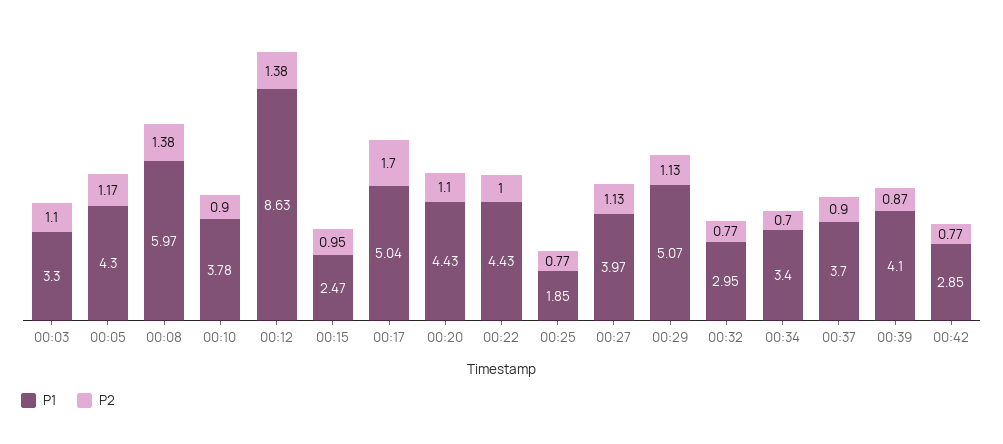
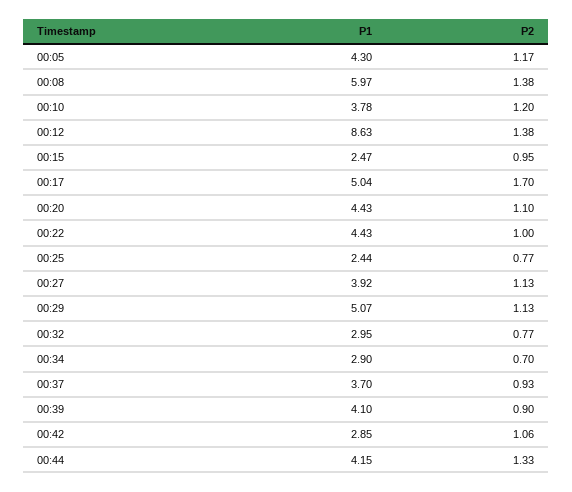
P1, 00:03: 3.3 -> none
P2, 00:03: 1.1 -> none
P2, 00:10: 0.9 -> 1.2
P1, 00:25: 1.85 -> 2.44
P1, 00:27: 3.97 -> 3.92
P1, 00:34: 3.4 -> 2.9
P2, 00:37: 0.9 -> 0.93
P2, 00:39: 0.87 -> 0.9
P2, 00:42: 0.77 -> 1.06
P1, 00:44: none -> 4.15
P2, 00:44: none -> 1.33

